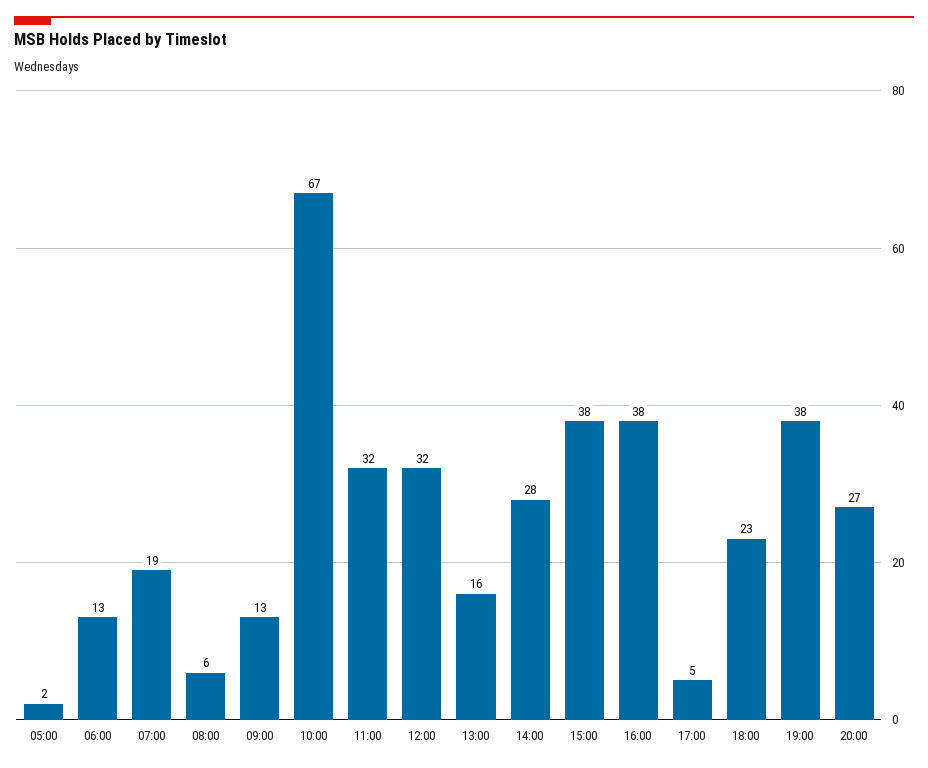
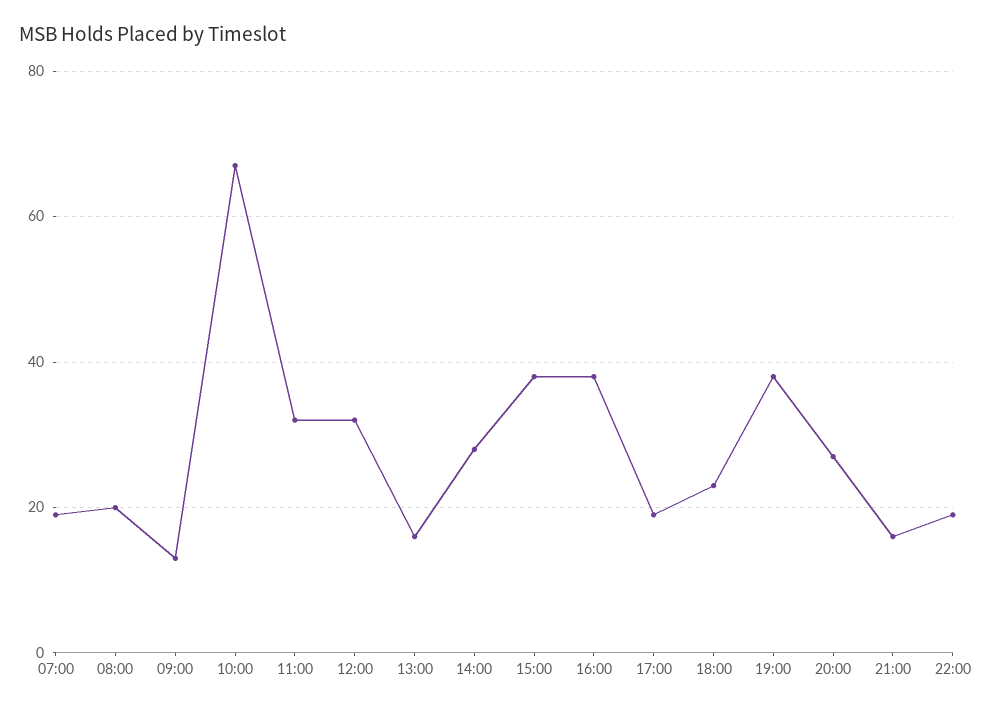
05:00: 2 -> none
06:00: 13 -> none
08:00: 6 -> 20
17:00: 5 -> 20
21:00: none -> 15
22:00: none -> 20

